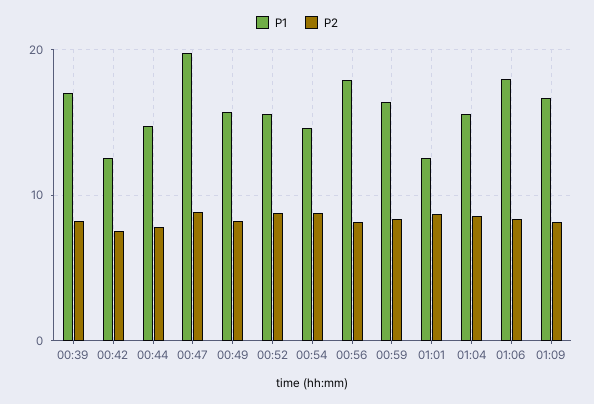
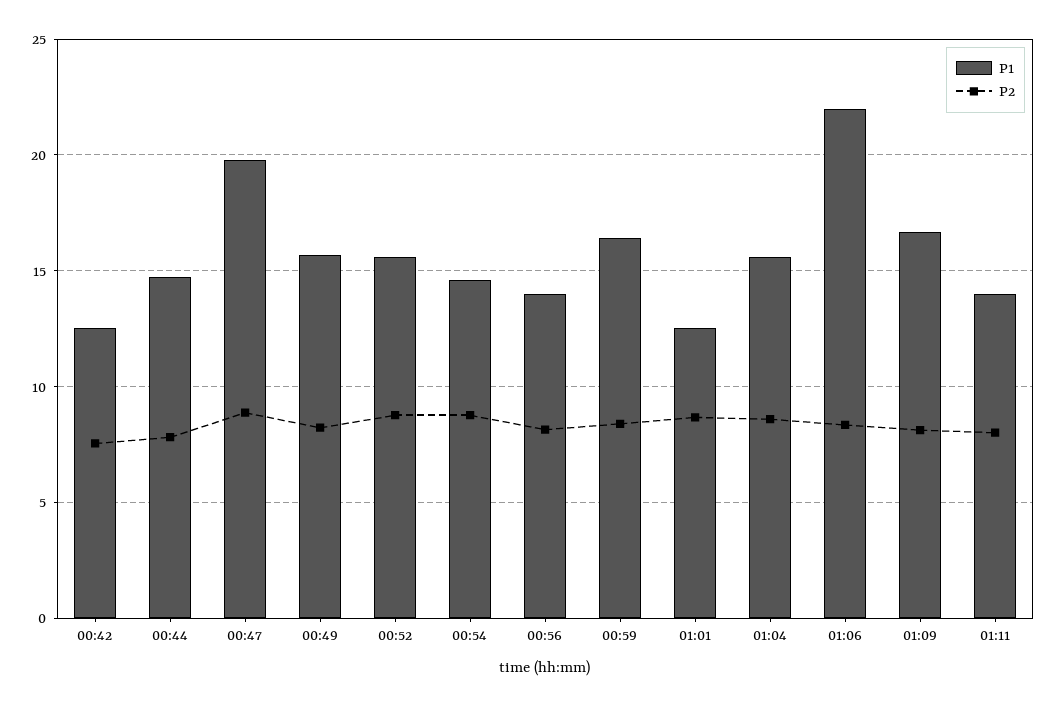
P1, 00:39: 17 -> none
P2, 00:39: 8 -> none
P1, 00:56: 18 -> 14
P1, 01:06: 18 -> 22
P1, 01:11: none -> 14
P2, 01:11: none -> 8

